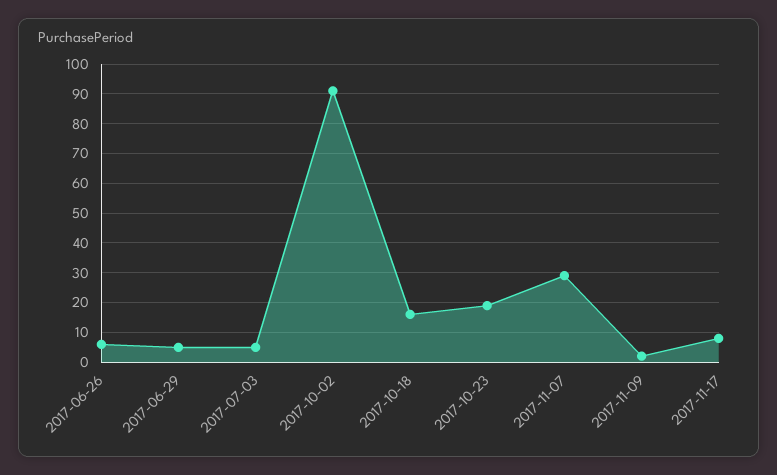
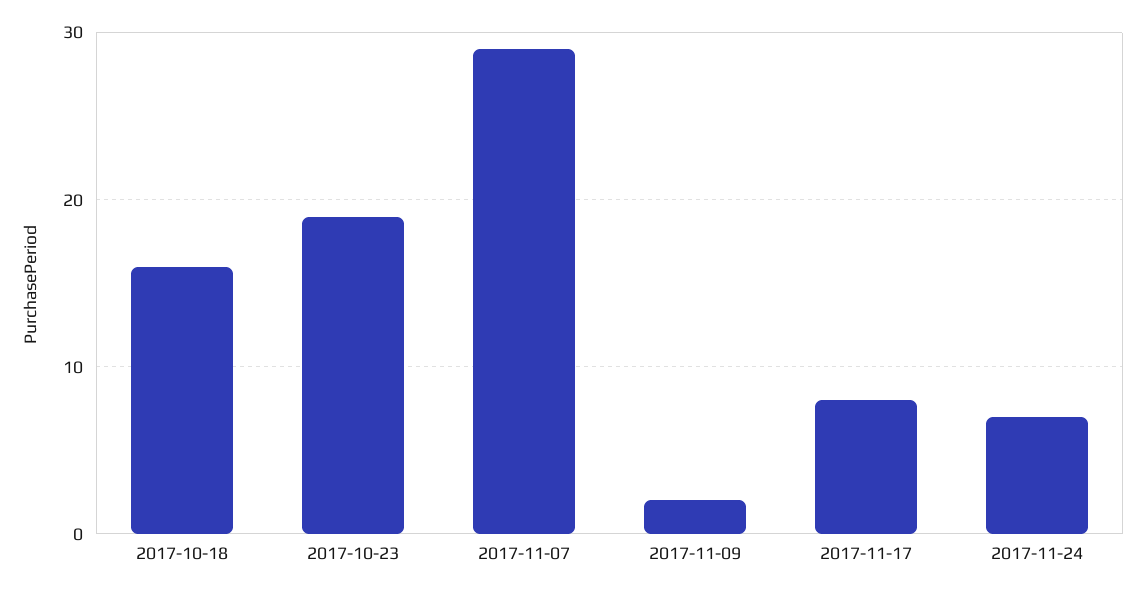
2017-06-26: 5 -> none
2017-06-29: 5 -> none
2017-07-03: 5 -> none
2017-10-02: 90 -> none
2017-11-24: none -> 7

